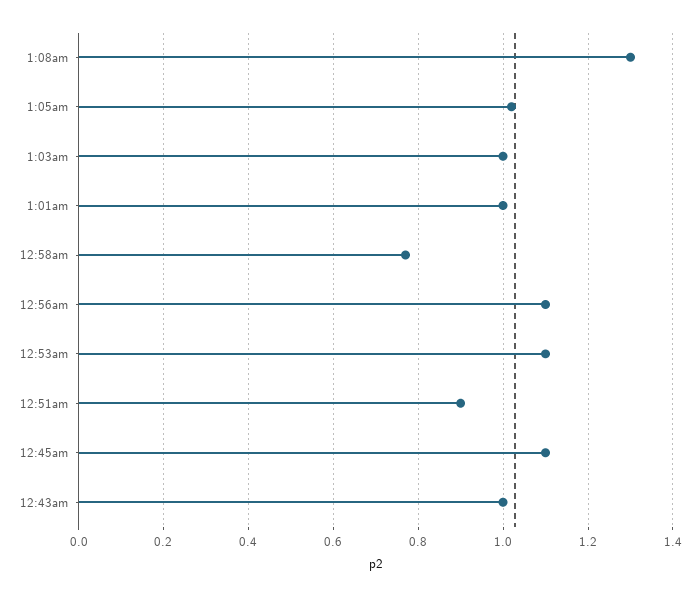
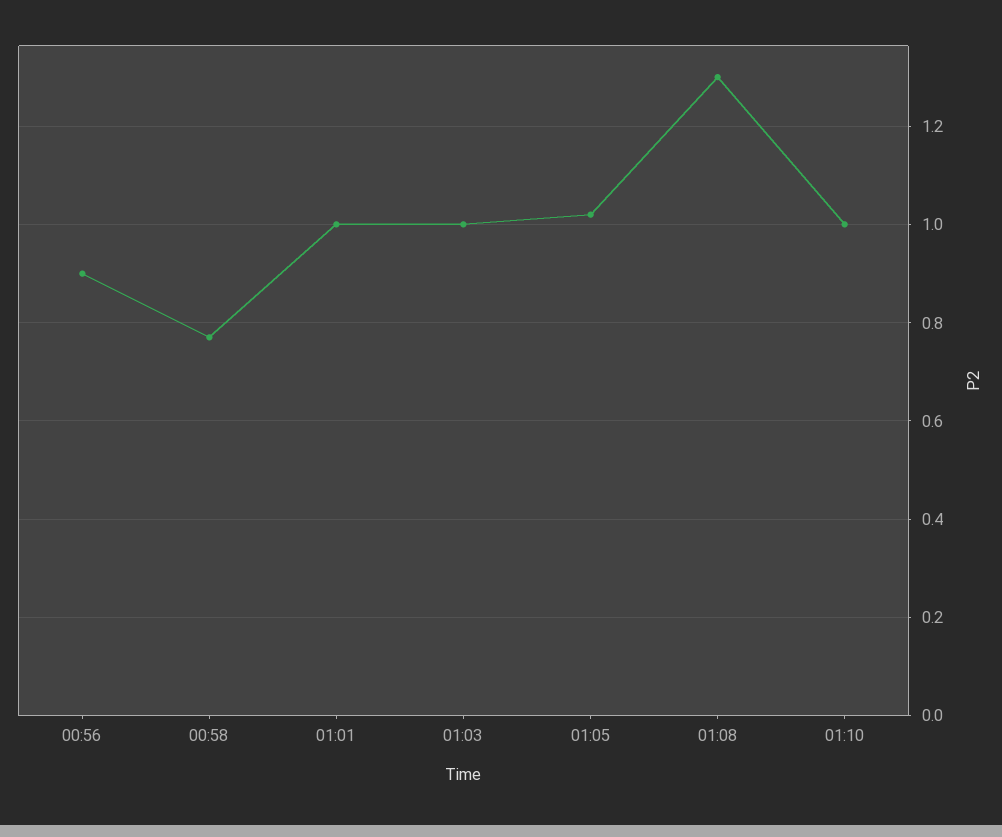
12:56am: 1.1 -> 0.9
12:53am: 1.1 -> none
12:51am: 0.9 -> none
12:45am: 1.1 -> none
12:43am: 1 -> none
01:10: none -> 1

